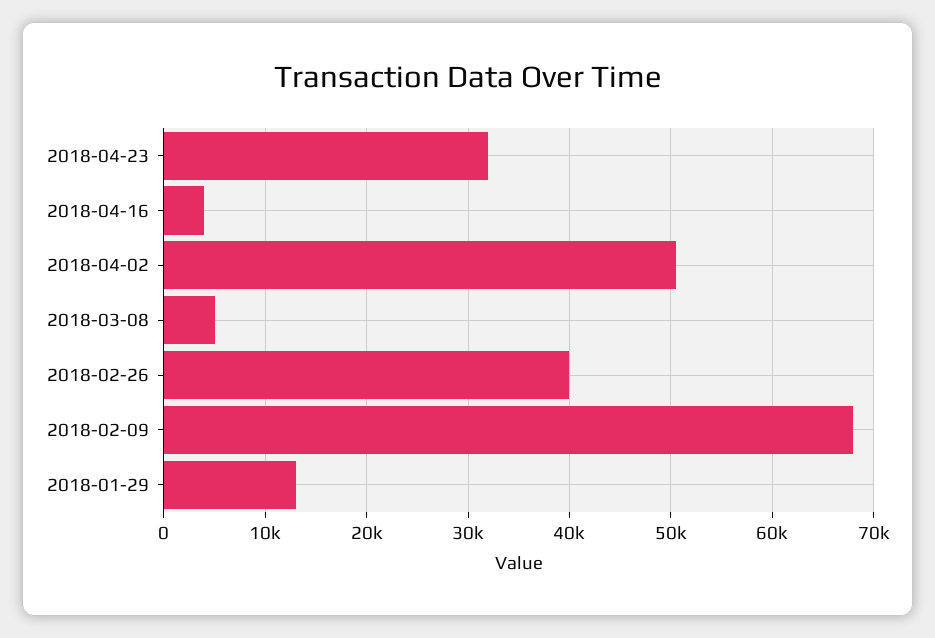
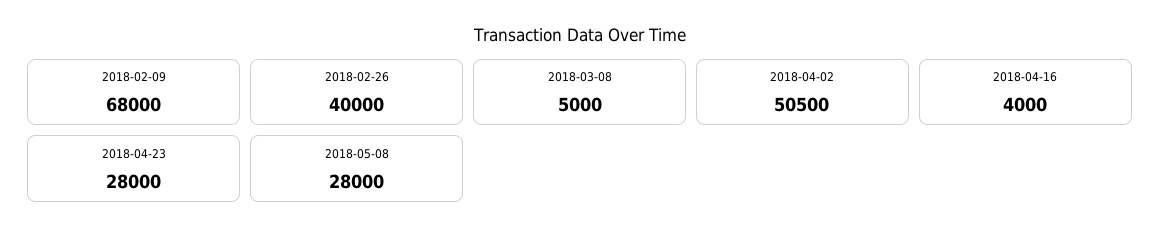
2018-04-23: 32000 -> 28000
2018-01-29: 13000 -> none
2018-05-08: none -> 28000

